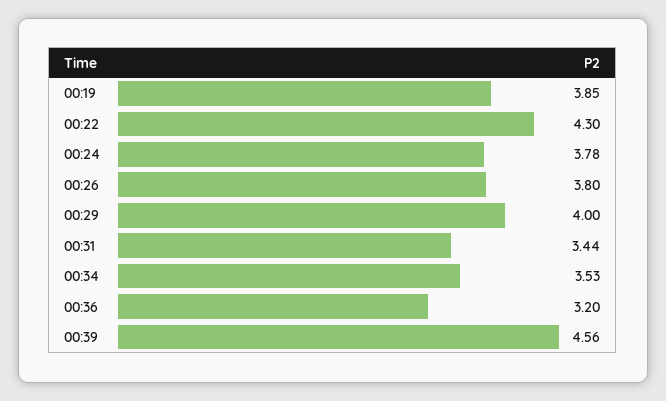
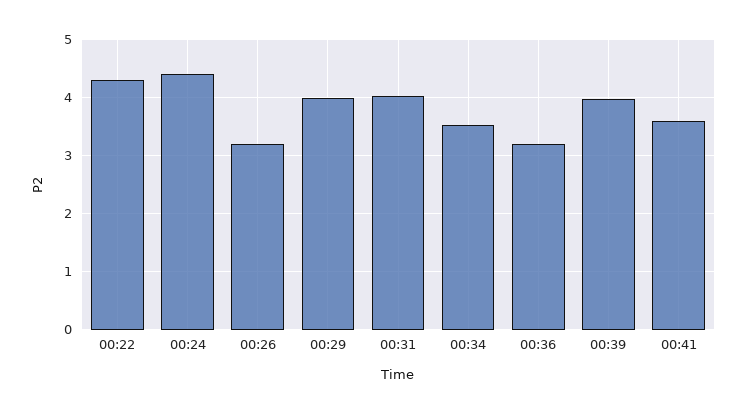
00:19: 3.85 -> none
00:24: 3.78 -> 4.4
00:26: 3.8 -> 3.2
00:31: 3.44 -> 4
00:39: 4.56 -> 4
00:41: none -> 3.6

